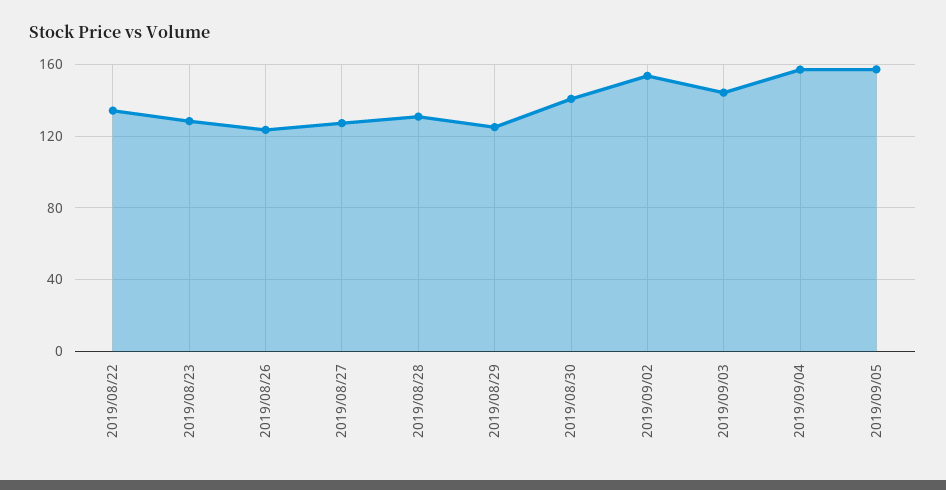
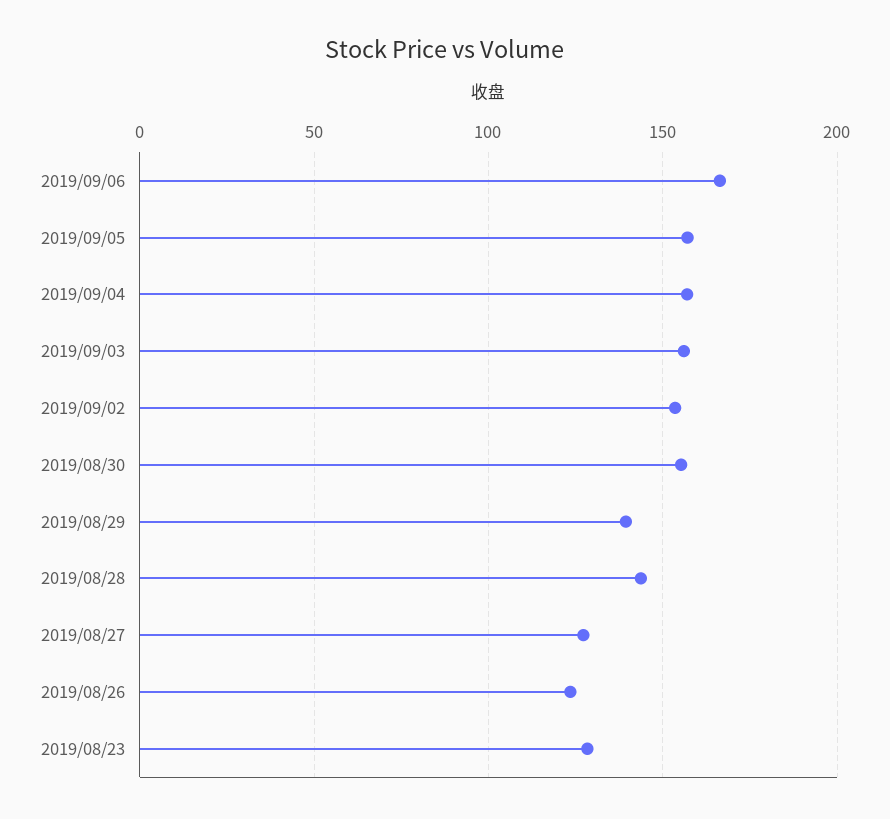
2019/08/22: 135 -> none
2019/08/28: 130 -> 145
2019/08/29: 125 -> 140
2019/08/30: 140 -> 155
2019/09/03: 145 -> 155
2019/09/06: none -> 165

